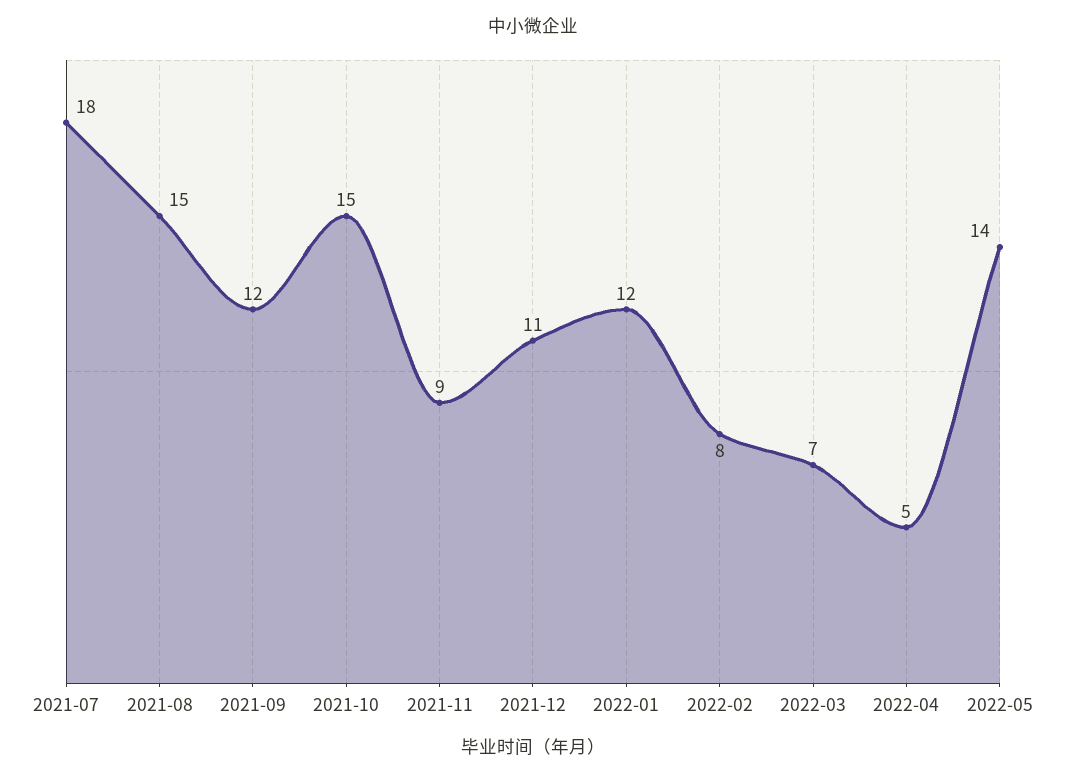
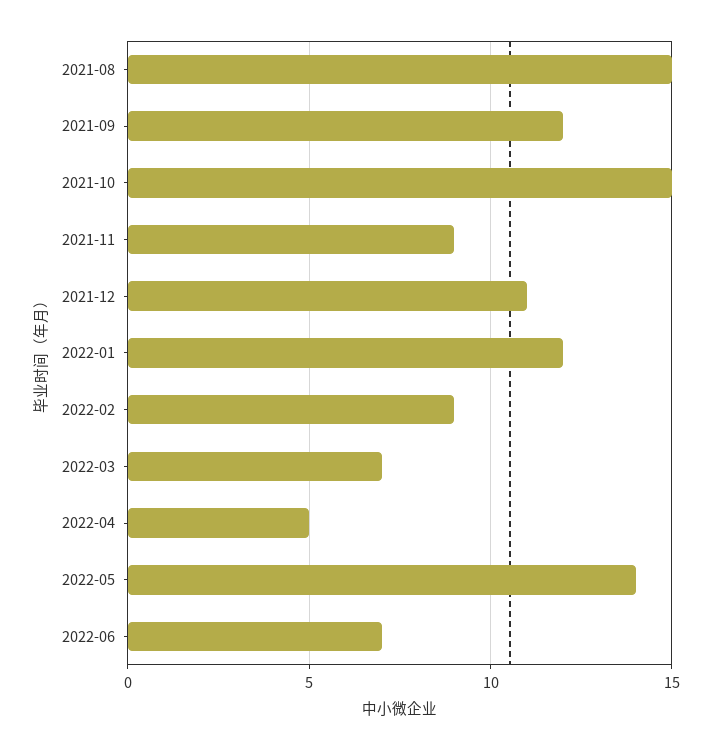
2021-07: 18 -> none
2022-02: 8 -> 9
2022-06: none -> 7

